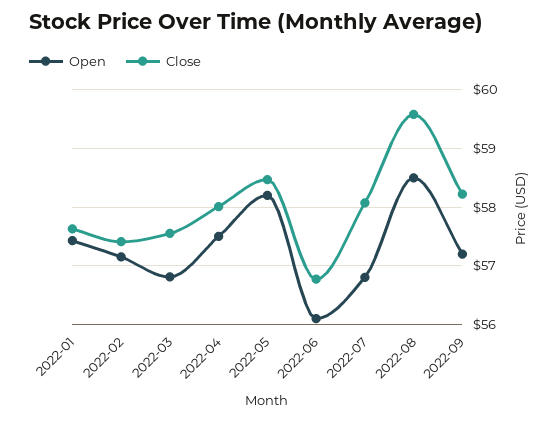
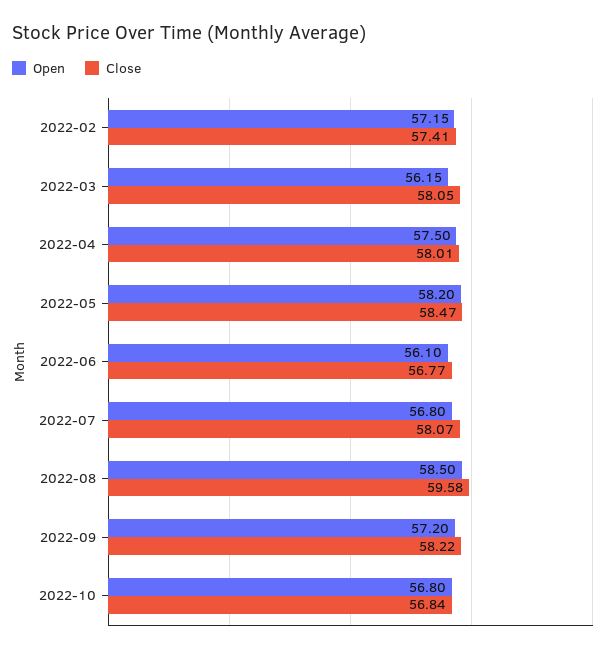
Open, 2022-01: 57.4 -> none
Close, 2022-01: 57.6 -> none
Open, 2022-03: 56.8 -> 56.15
Close, 2022-03: 57.6 -> 58.05
Open, 2022-10: none -> 56.8
Close, 2022-10: none -> 56.84

